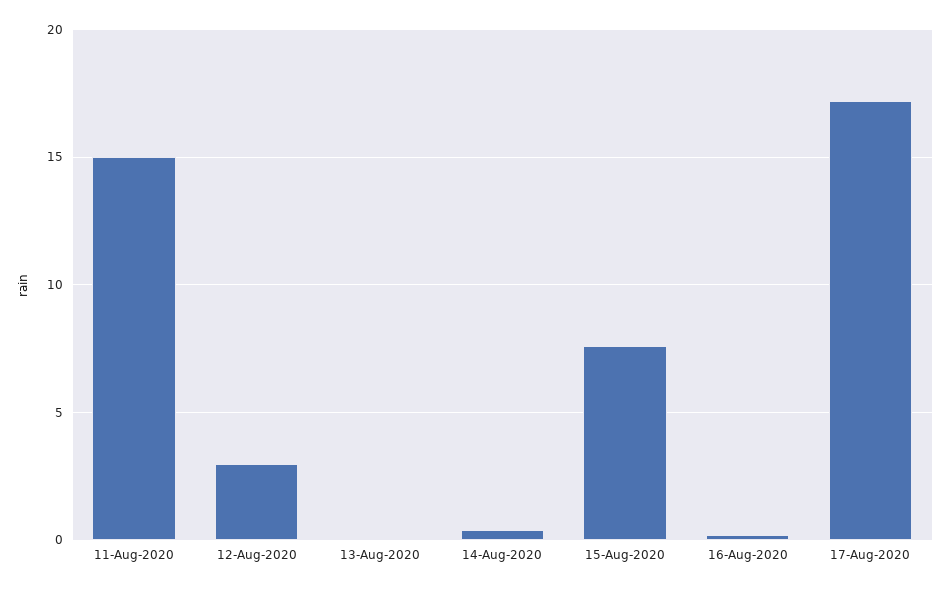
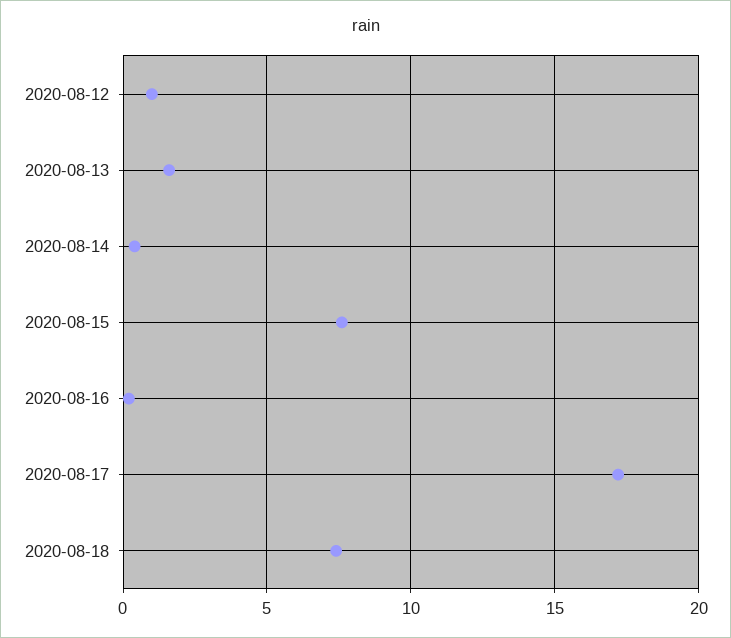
11-Aug-2020: 15 -> none
12-Aug-2020: 3 -> 1
13-Aug-2020: 0 -> 1.5
2020-08-18: none -> 7.5

